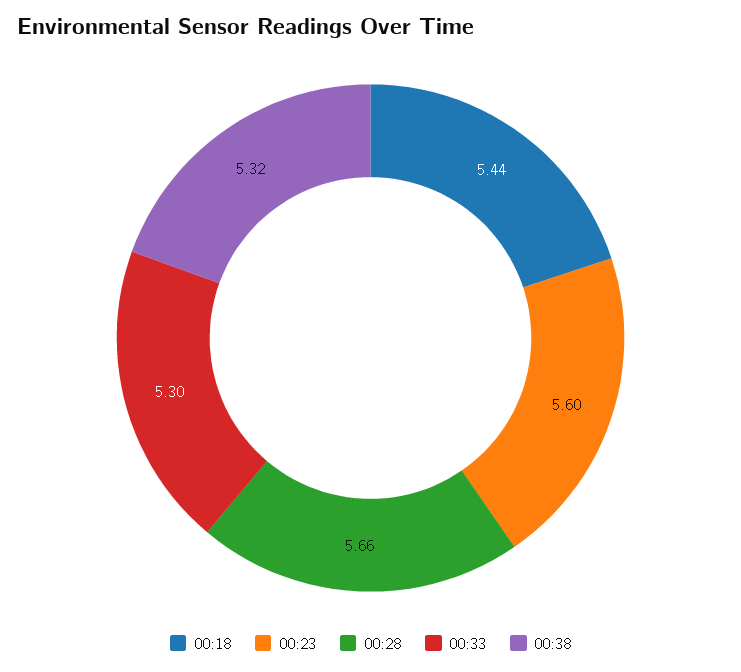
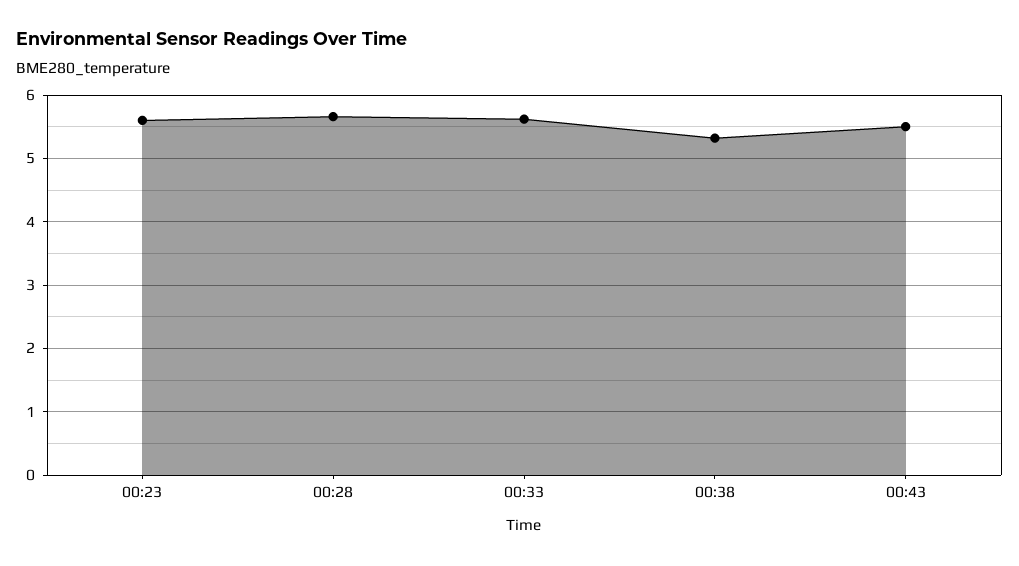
00:18: 5.44 -> none
00:33: 5.3 -> 5.6
00:43: none -> 5.5

